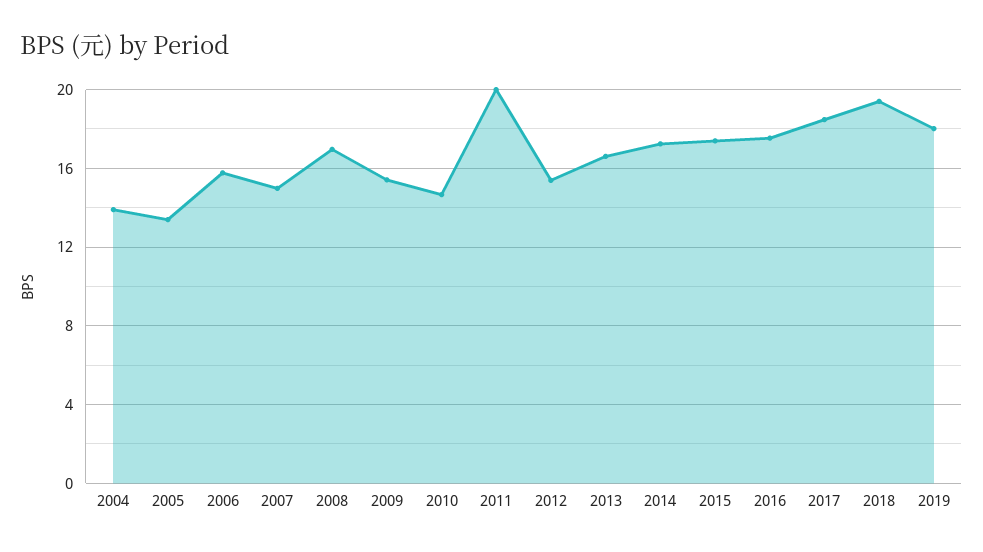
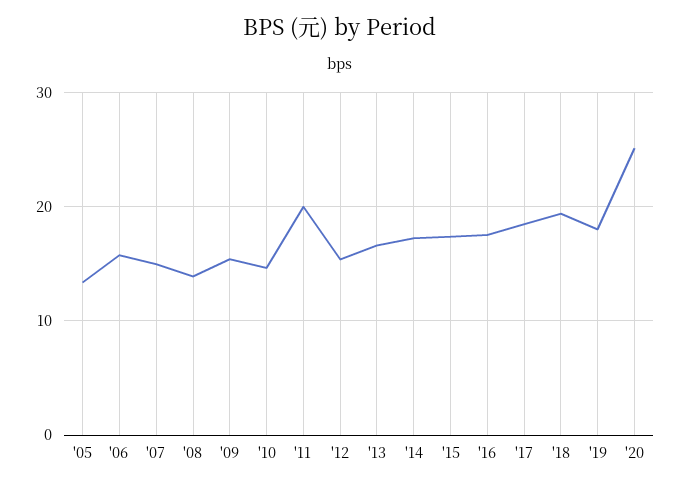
2004: 14 -> none
2008: 17 -> 14
'20: none -> 25

